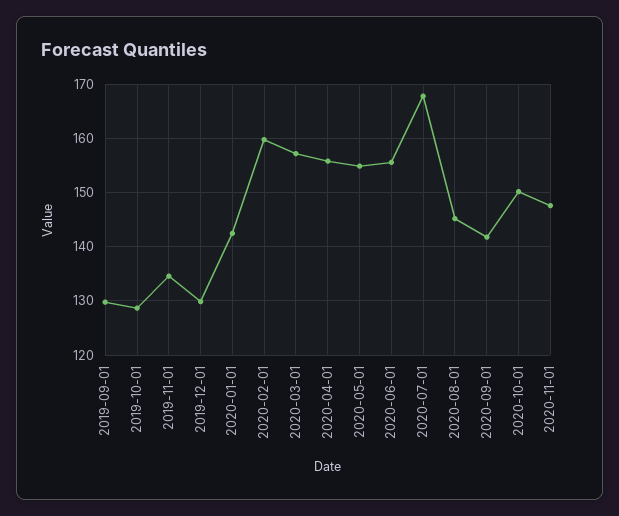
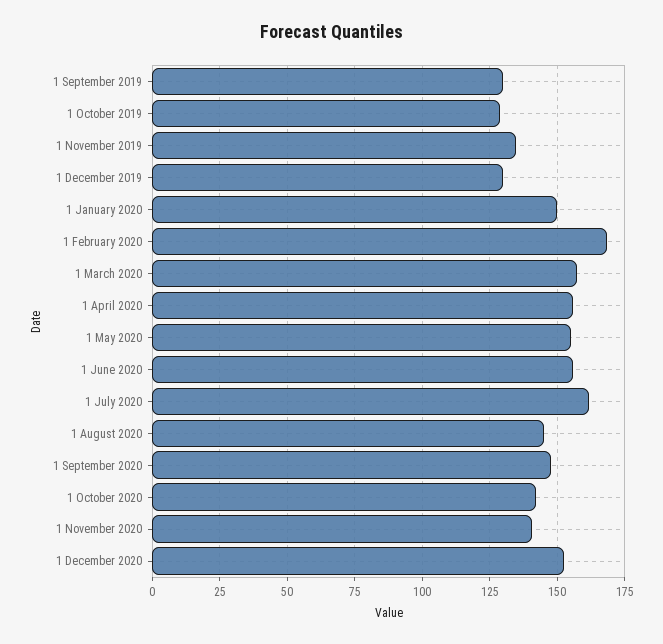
2020-01-01: 142 -> 150
2020-02-01: 160 -> 167.5
2020-07-01: 168 -> 162.5
2020-09-01: 142 -> 147.5
2020-10-01: 150 -> 142.5
2020-11-01: 148 -> 140
1 December 2020: none -> 152.5

